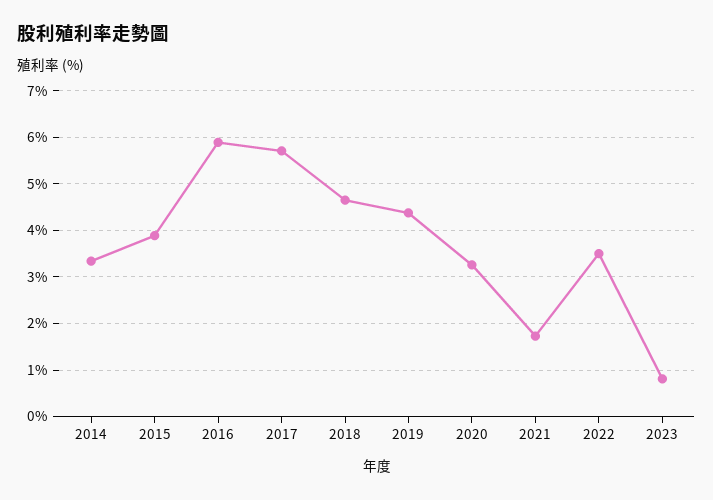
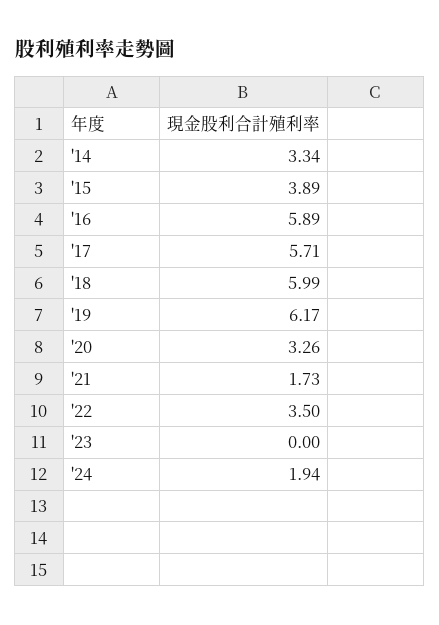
2018: 4.6 -> 5.99
2019: 4.4 -> 6.17
2023: 0.8 -> 0
'24: none -> 1.94

